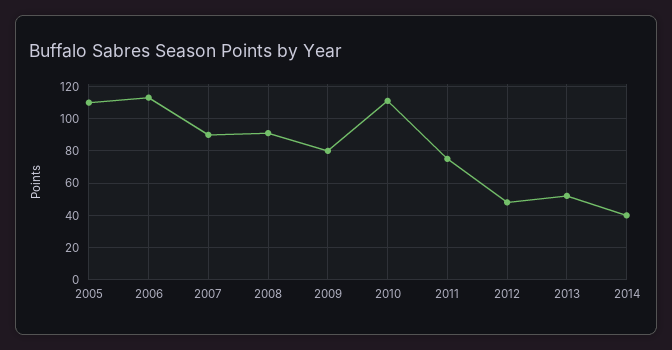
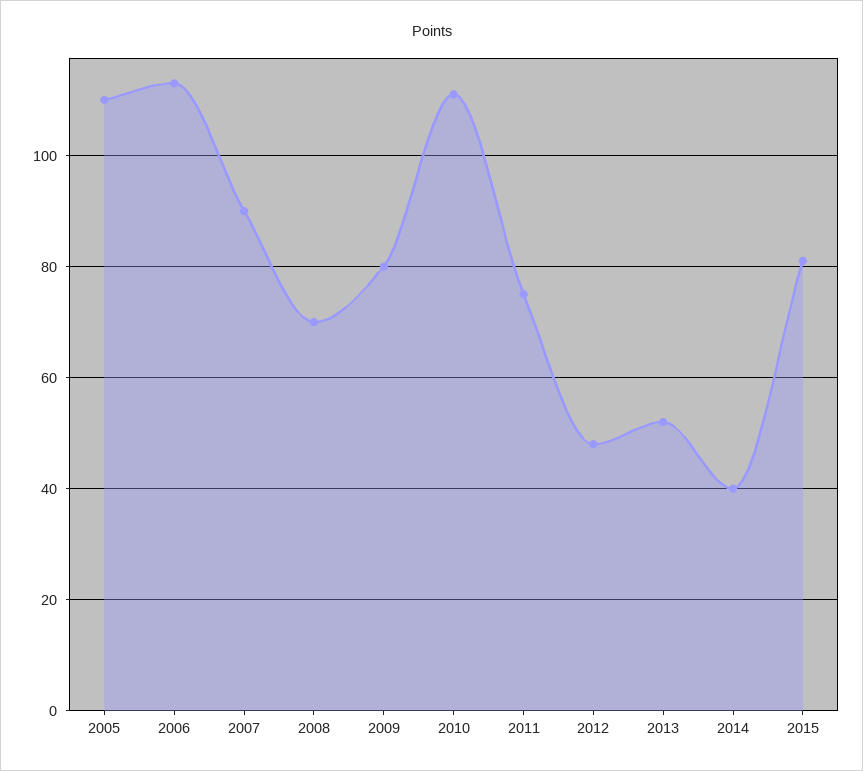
2008: 90 -> 70
2015: none -> 80

